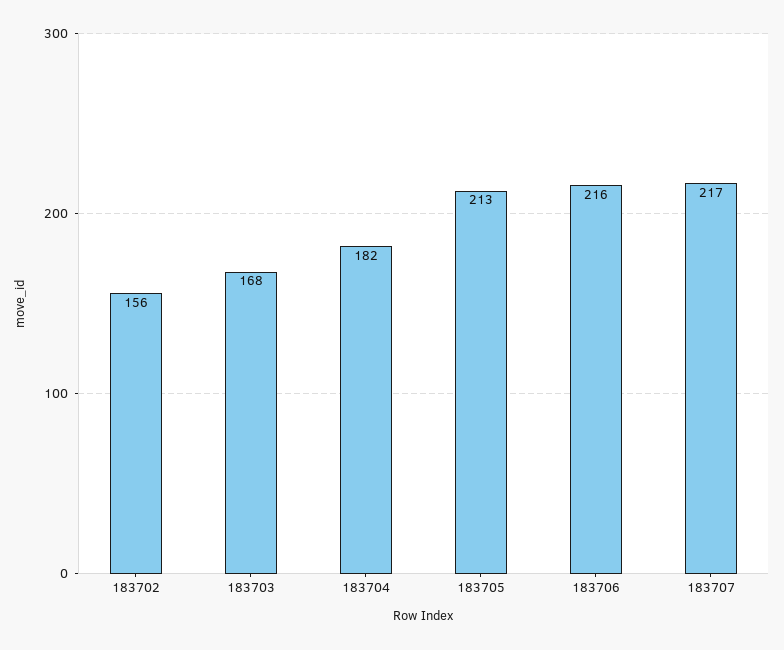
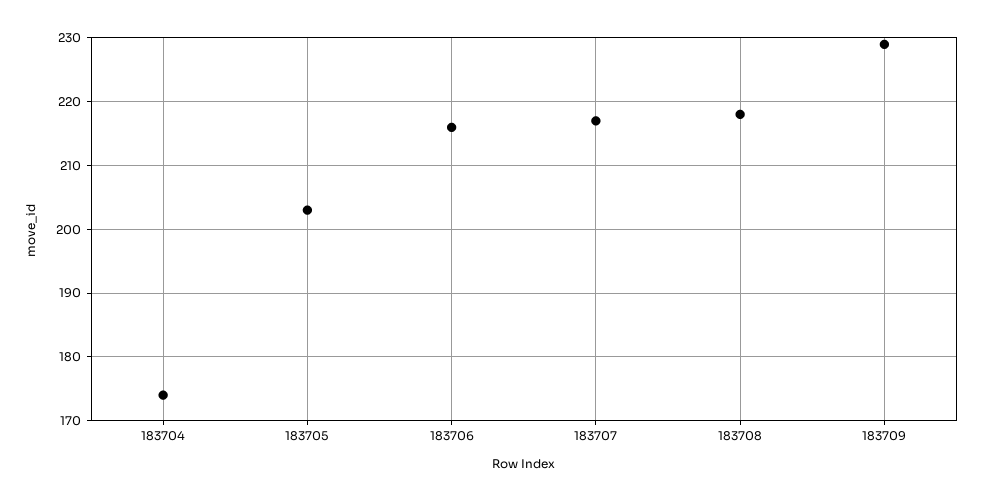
183702: 156 -> none
183703: 168 -> none
183704: 182 -> 174
183705: 213 -> 203
183708: none -> 218
183709: none -> 229

